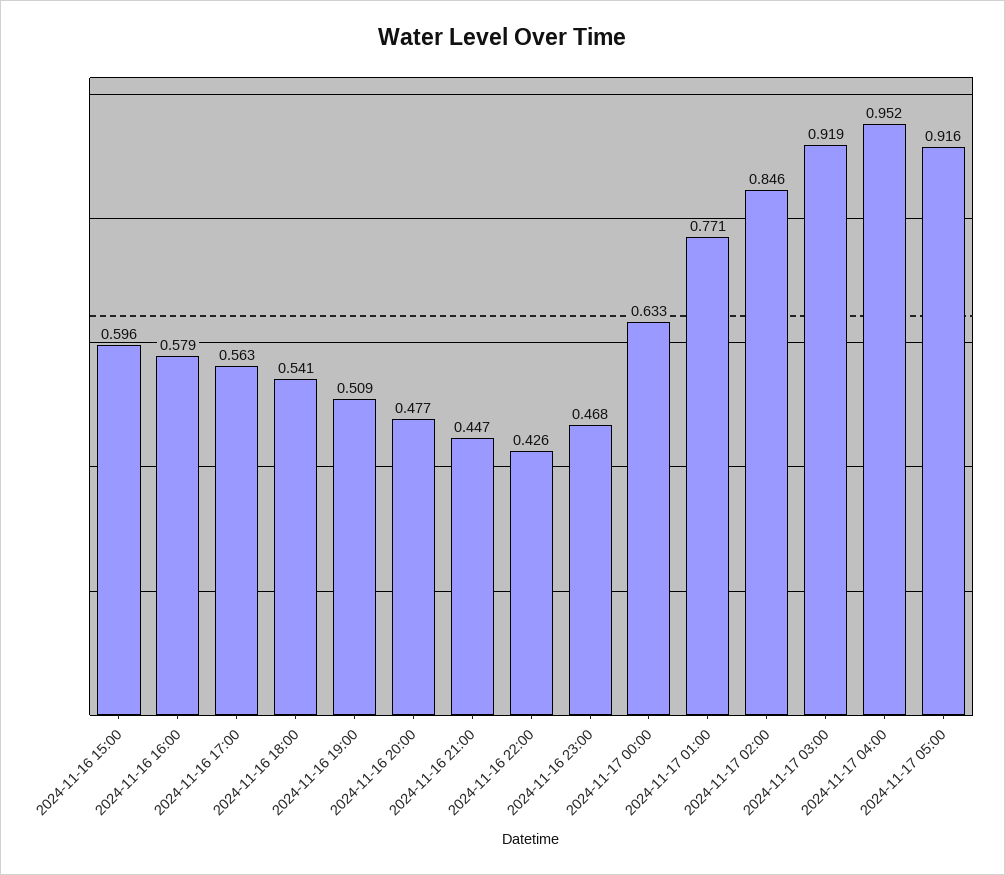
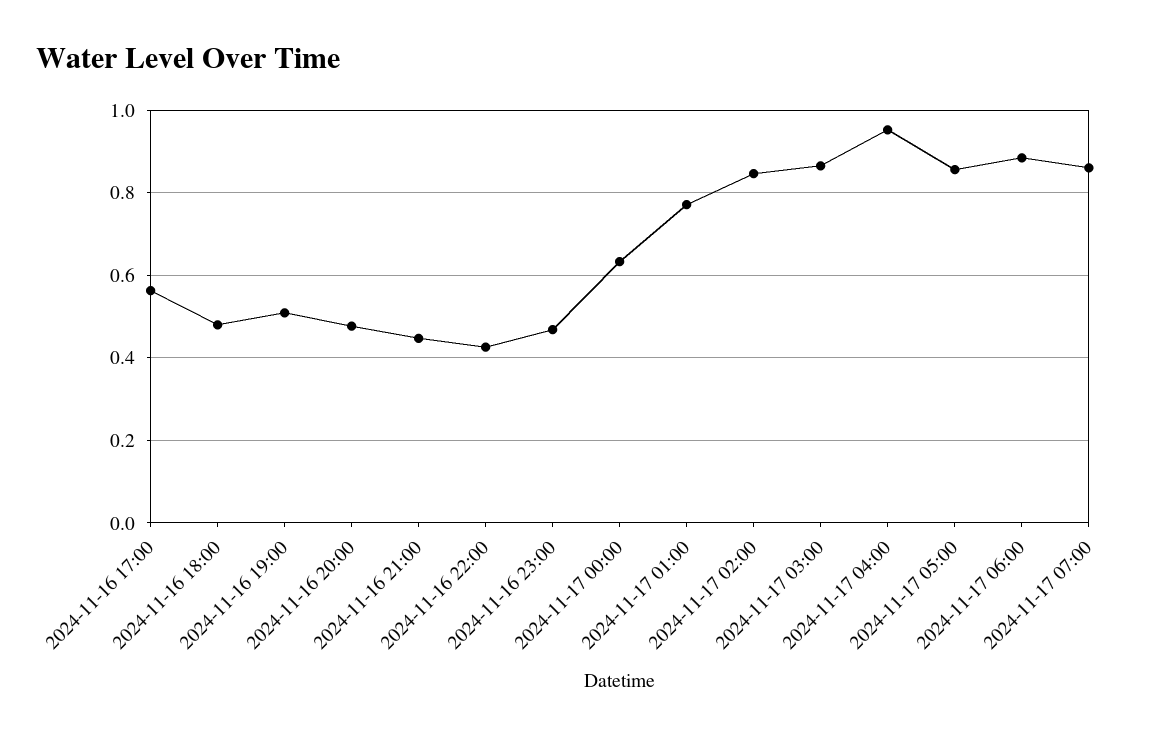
2024-11-16 15:00: 0.596 -> none
2024-11-16 16:00: 0.579 -> none
2024-11-16 18:00: 0.541 -> 0.48
2024-11-17 03:00: 0.919 -> 0.86
2024-11-17 05:00: 0.916 -> 0.86
2024-11-17 06:00: none -> 0.88
2024-11-17 07:00: none -> 0.86

